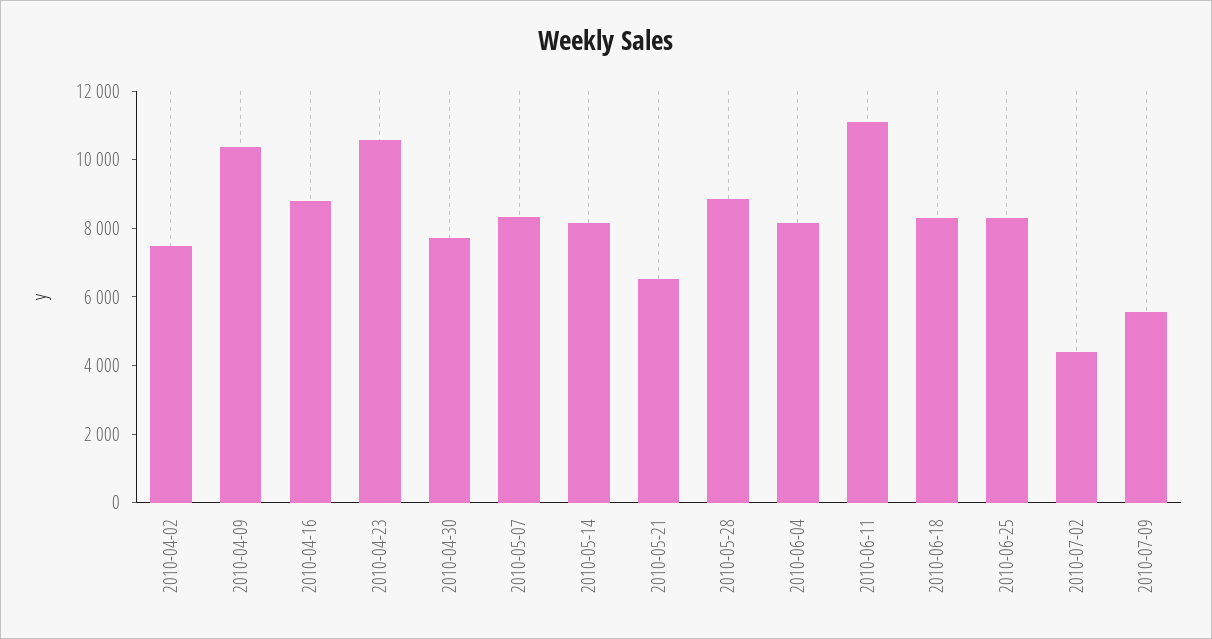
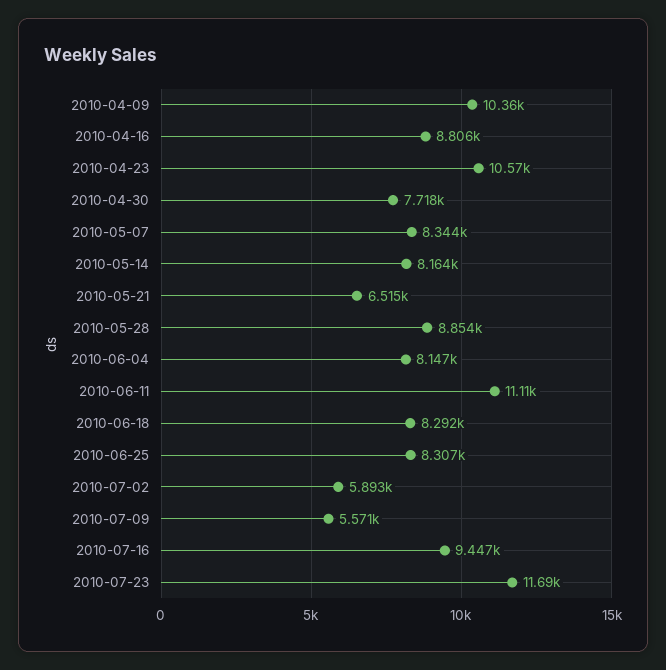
2010-04-02: 7500 -> none
2010-07-02: 4500 -> 5893
2010-07-16: none -> 9447
2010-07-23: none -> 11690

